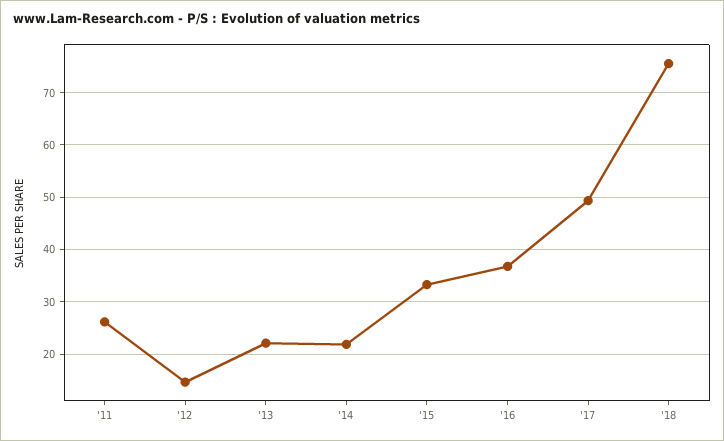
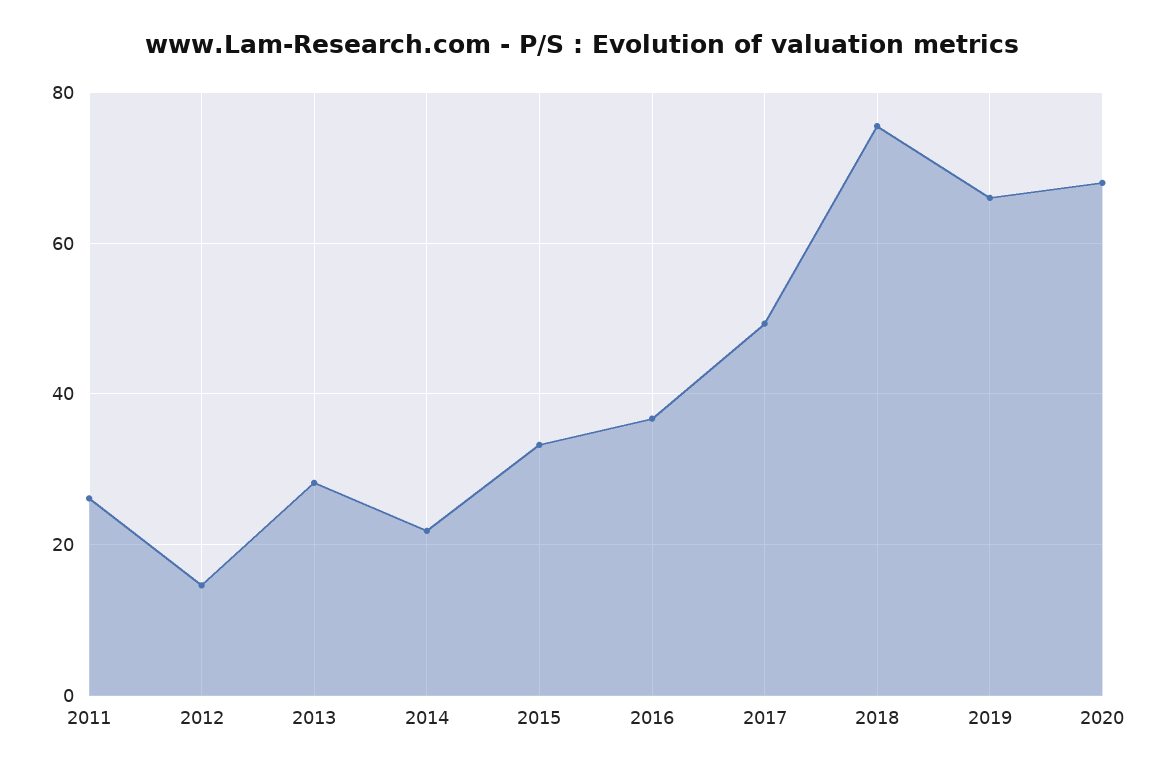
'13: 22 -> 28
2019: none -> 66
2020: none -> 68

